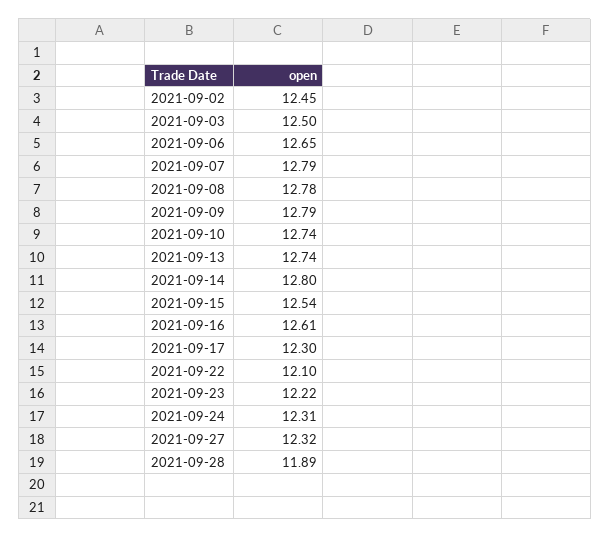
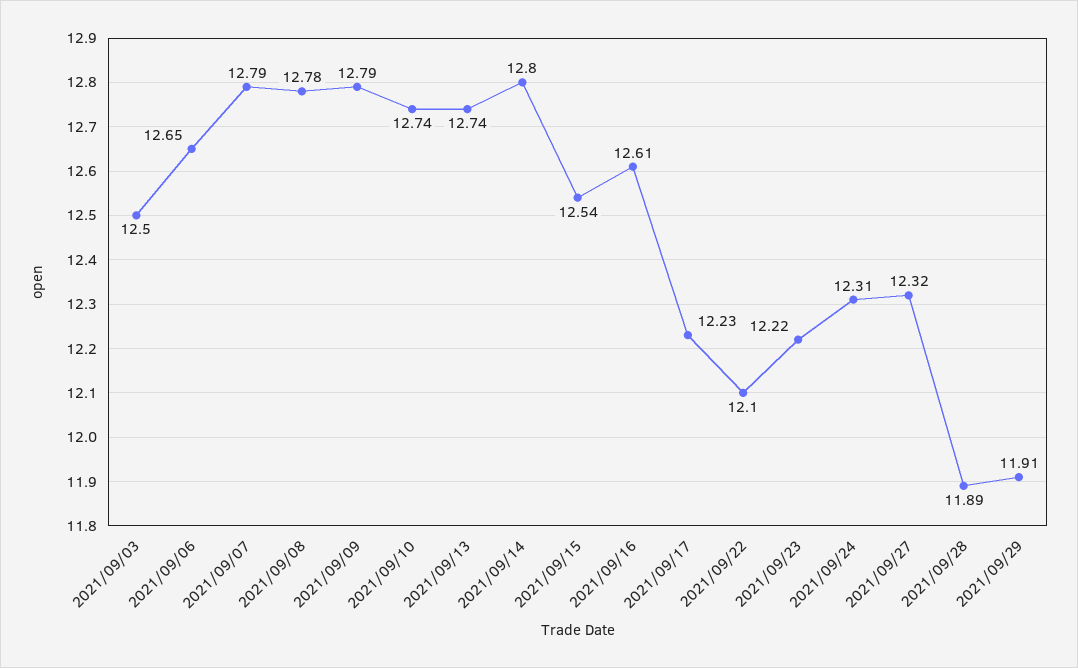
2021-09-02: 12.45 -> none
2021-09-17: 12.3 -> 12.23
2021/09/29: none -> 11.91

